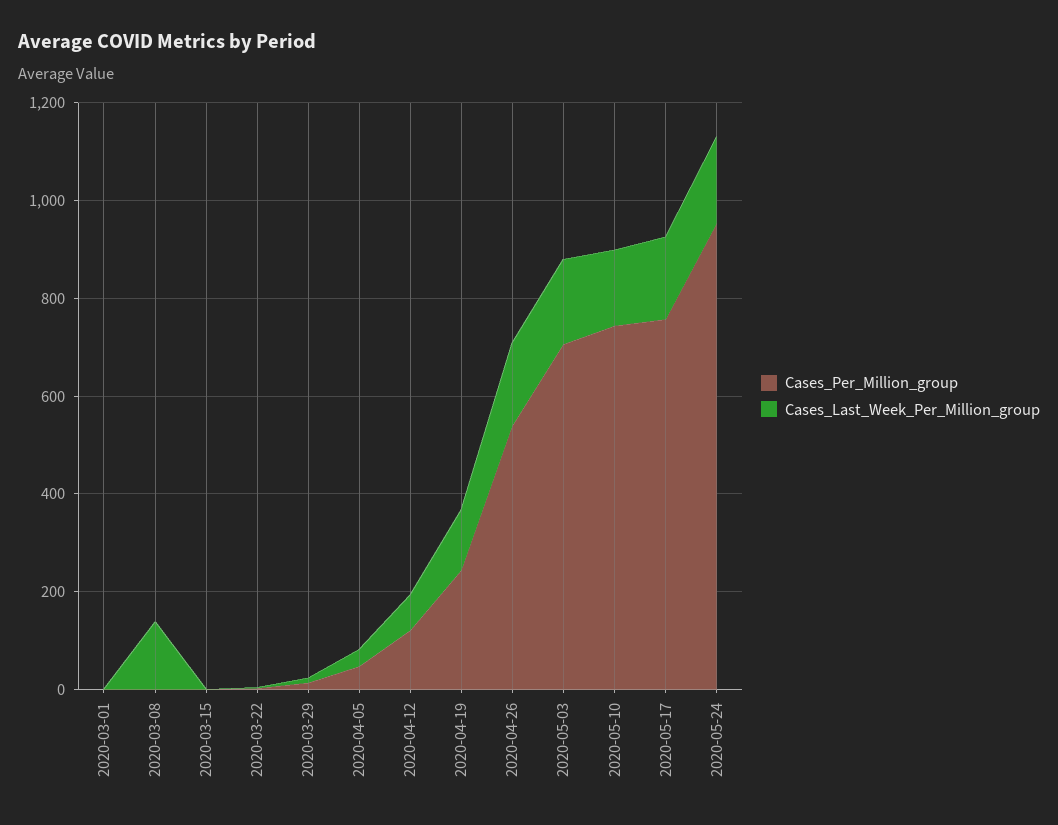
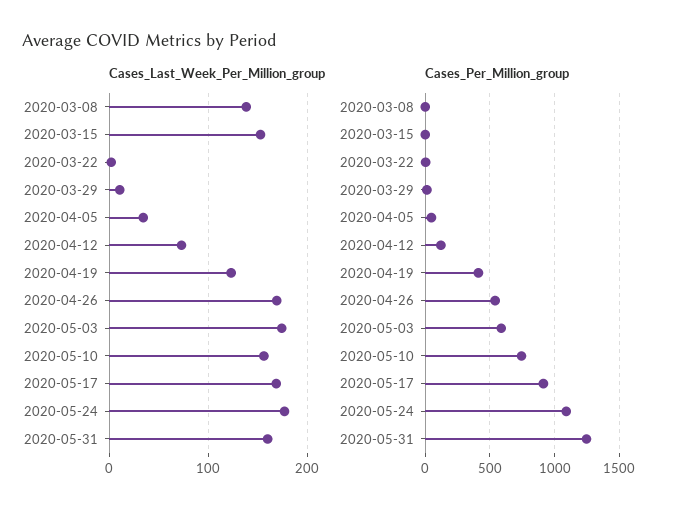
Cases_Per_Million_group, 2020-03-01: 0 -> none
Cases_Last_Week_Per_Million_group, 2020-03-01: 0 -> none
Cases_Last_Week_Per_Million_group, 2020-03-15: 0 -> 150
Cases_Per_Million_group, 2020-04-19: 250 -> 400
Cases_Per_Million_group, 2020-05-03: 700 -> 600
Cases_Per_Million_group, 2020-05-17: 750 -> 900
Cases_Per_Million_group, 2020-05-24: 950 -> 1100
Cases_Last_Week_Per_Million_group, 2020-05-31: none -> 160
Cases_Per_Million_group, 2020-05-31: none -> 1250

